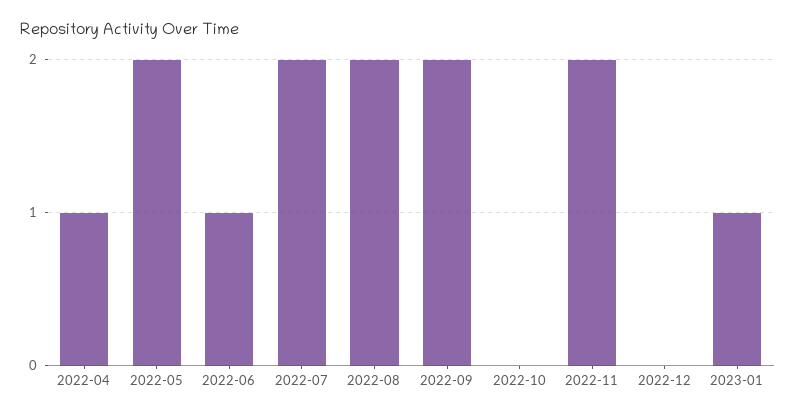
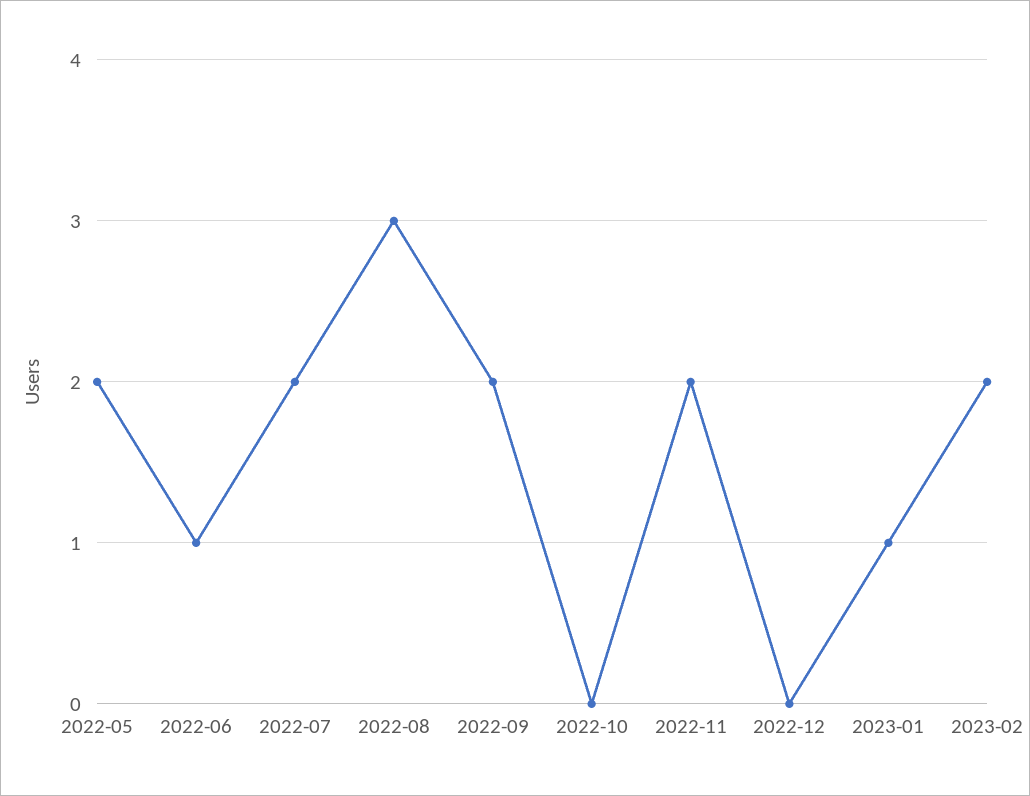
2022-04: 1 -> none
2022-08: 2 -> 3
2023-02: none -> 2

